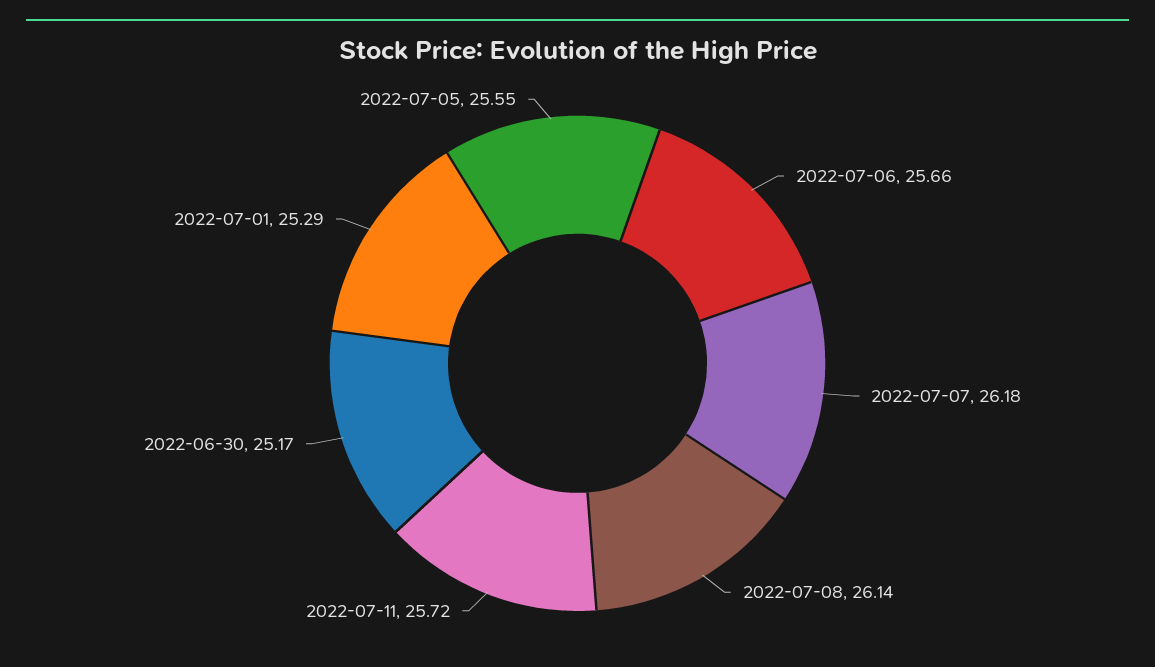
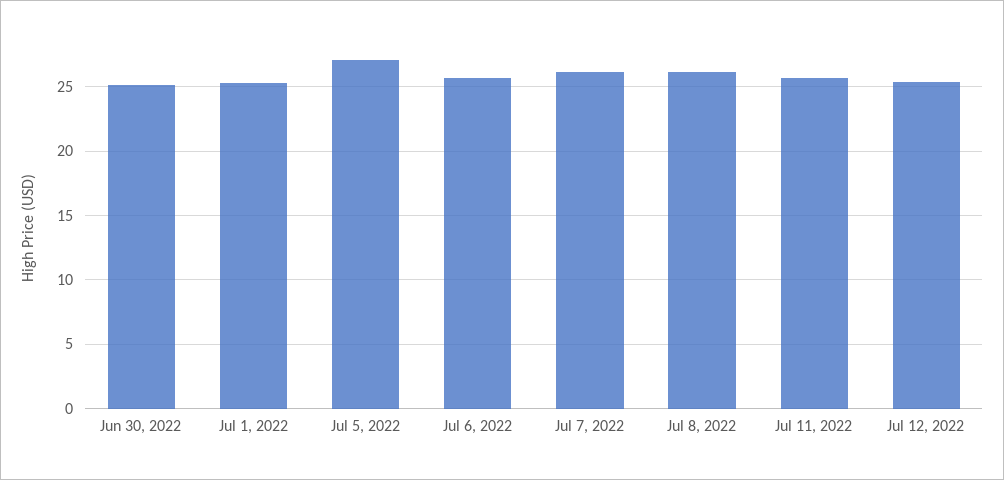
2022-07-05: 25.55 -> 27
Jul 12, 2022: none -> 25.5

